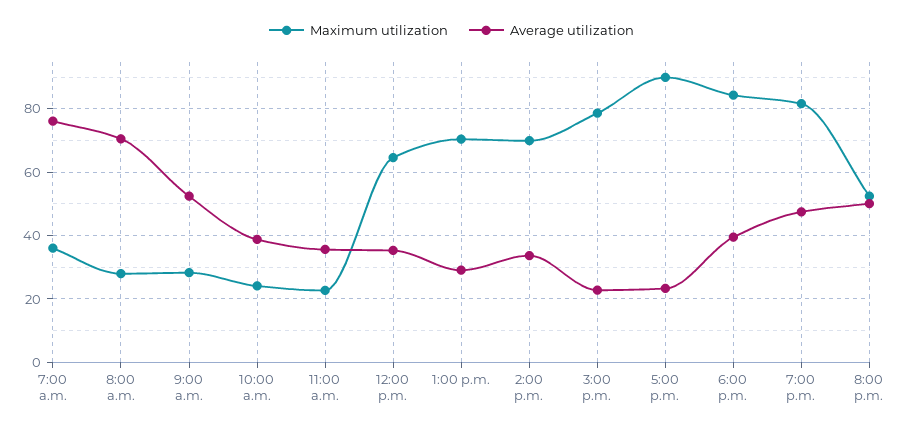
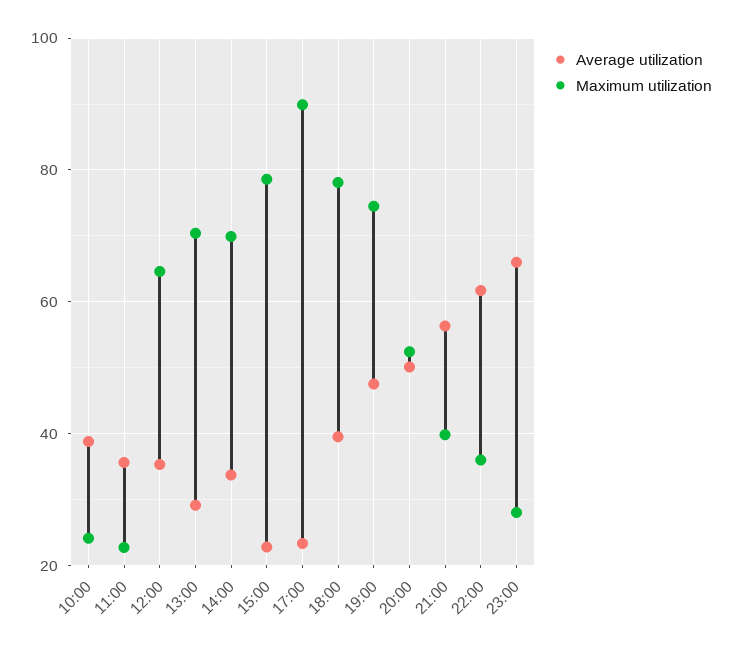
Maximum utilization, 7:00 a.m.: 36 -> none
Average utilization, 7:00 a.m.: 76 -> none
Maximum utilization, 8:00 a.m.: 28 -> none
Average utilization, 8:00 a.m.: 70 -> none
Maximum utilization, 9:00 a.m.: 28 -> none
Average utilization, 9:00 a.m.: 52 -> none
Maximum utilization, 6:00 p.m.: 84 -> 78
Maximum utilization, 7:00 p.m.: 82 -> 74
Average utilization, 21:00: none -> 56
Maximum utilization, 21:00: none -> 40
Average utilization, 22:00: none -> 62
Maximum utilization, 22:00: none -> 36
Average utilization, 23:00: none -> 66
Maximum utilization, 23:00: none -> 28

